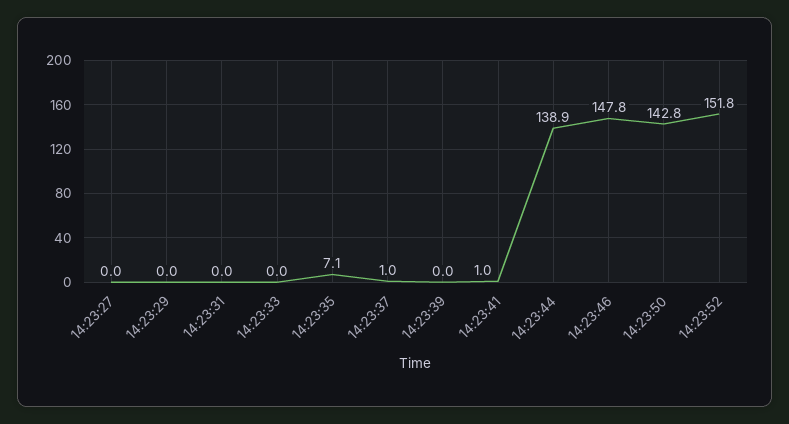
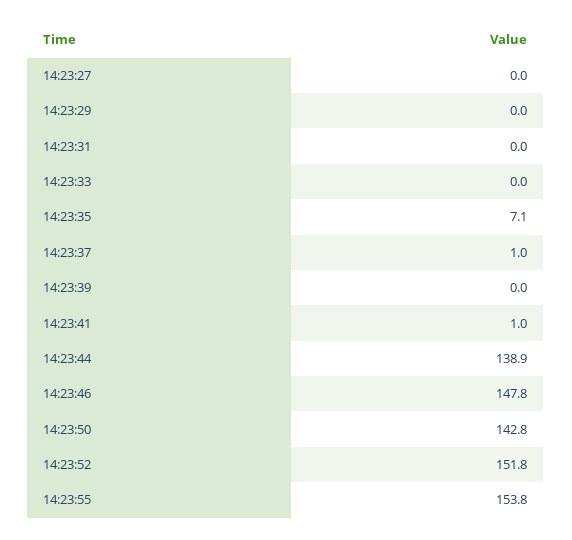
14:23:55: none -> 153.8

